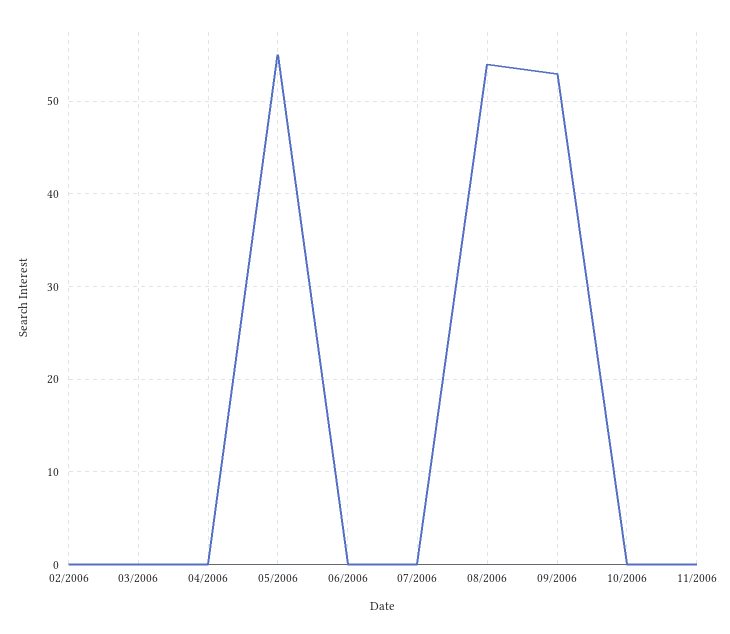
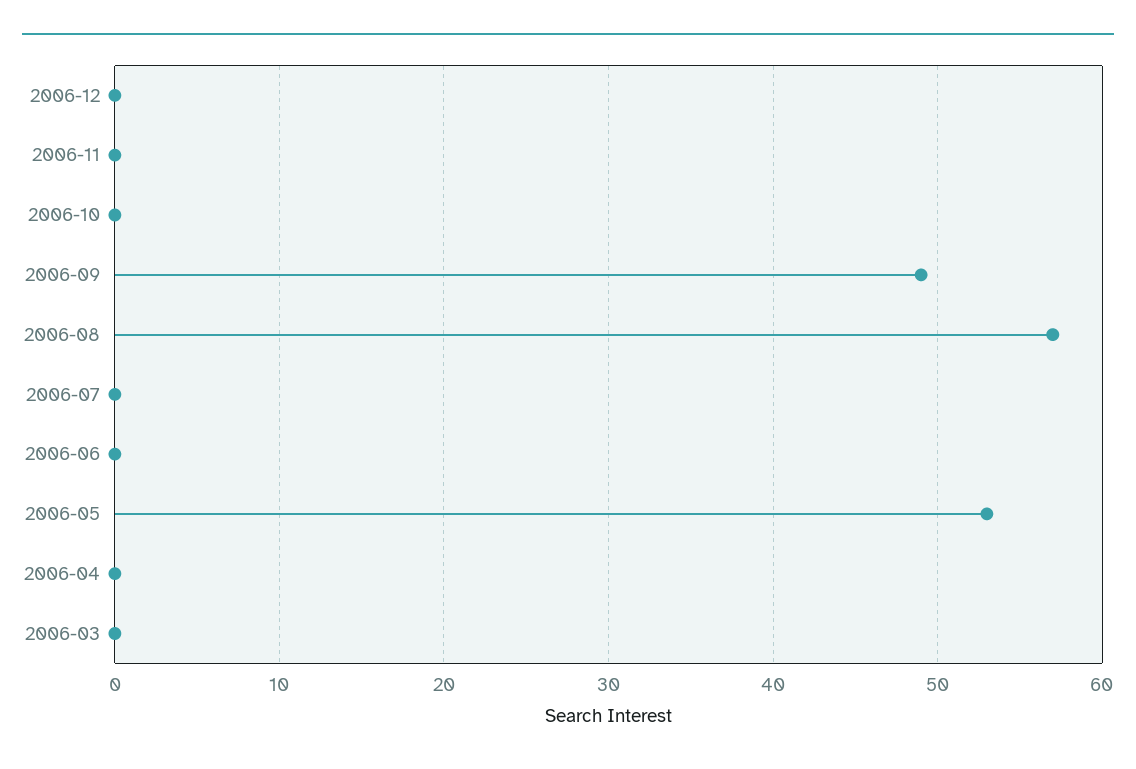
02/2006: 0 -> none
05/2006: 55 -> 53
08/2006: 54 -> 57
09/2006: 53 -> 49
2006-12: none -> 0

